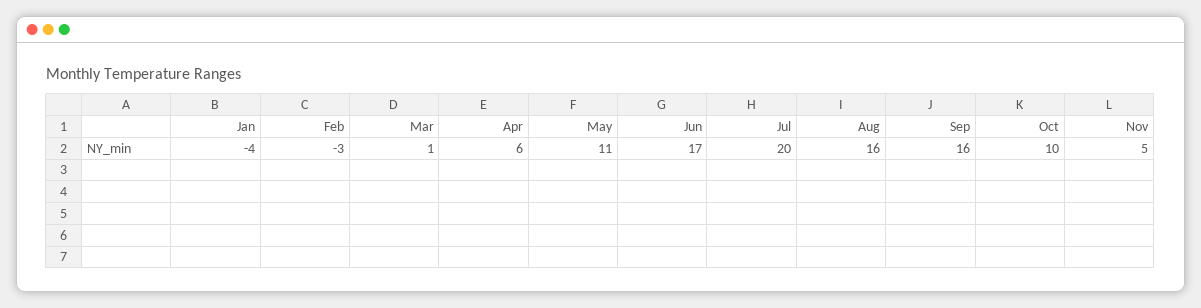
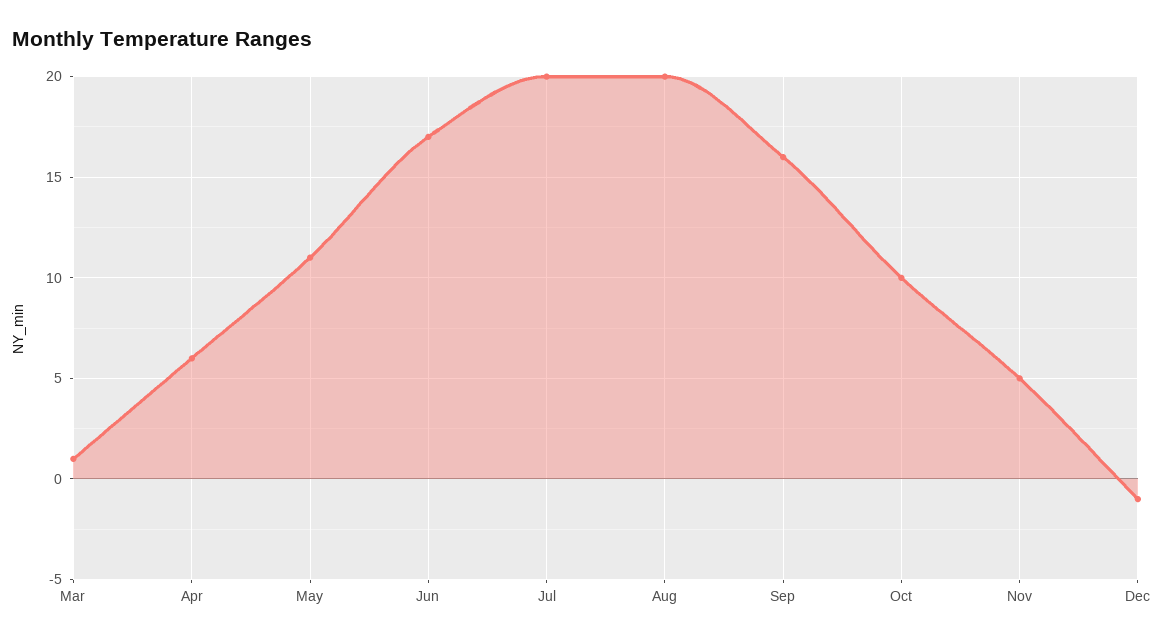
Jan: -4 -> none
Feb: -3 -> none
Aug: 16 -> 20
Dec: none -> -1

